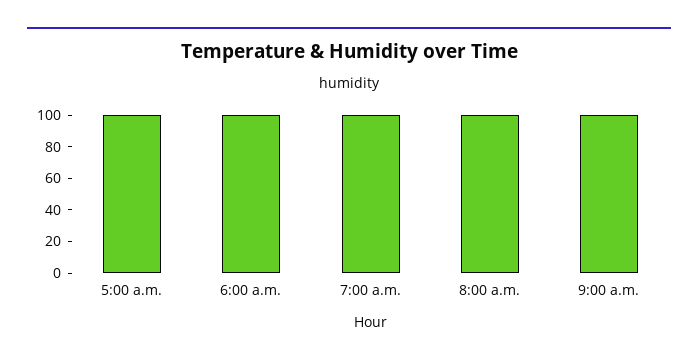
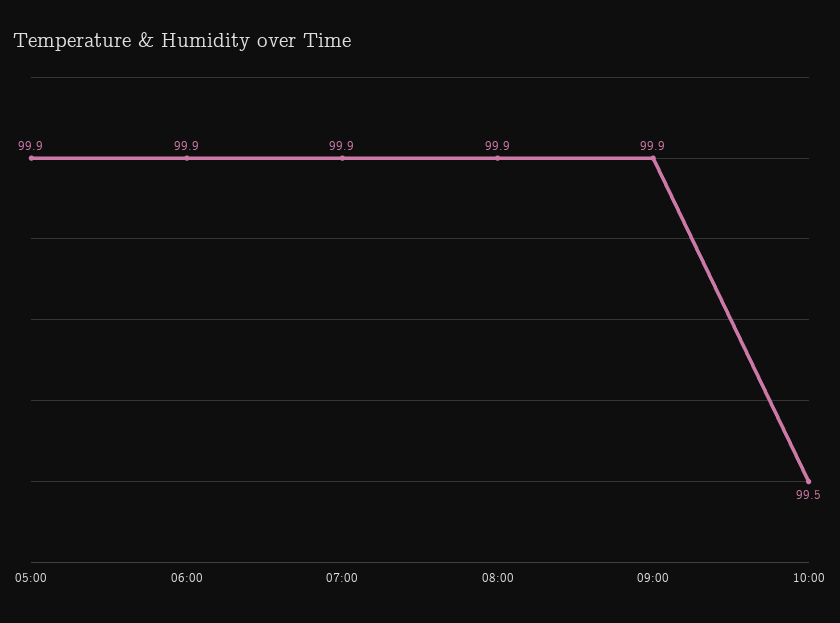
10:00: none -> 99.5

